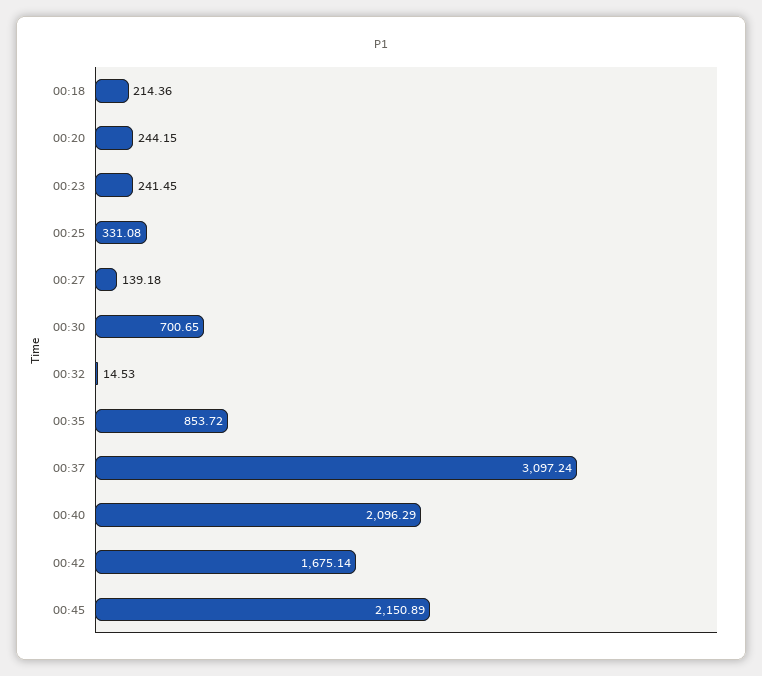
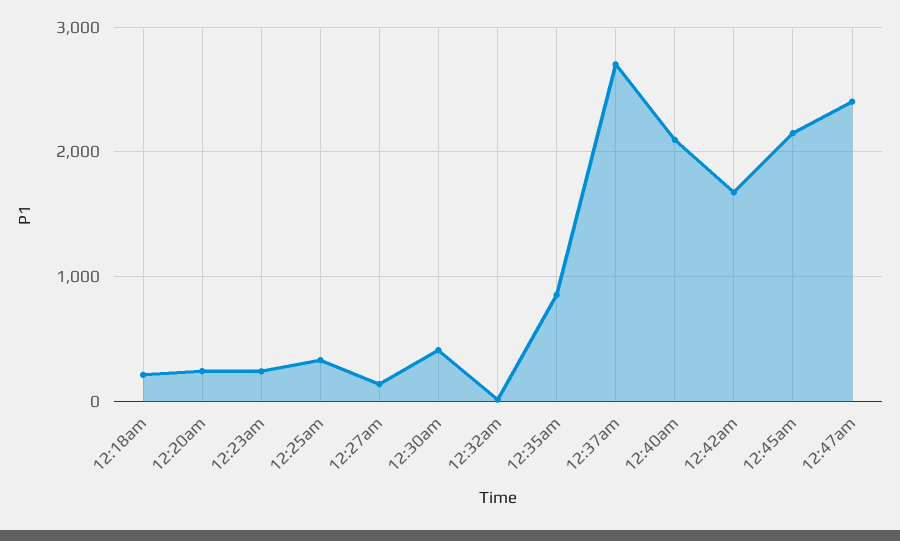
00:30: 700.65 -> 400
00:37: 3097.24 -> 2700
12:47am: none -> 2400

